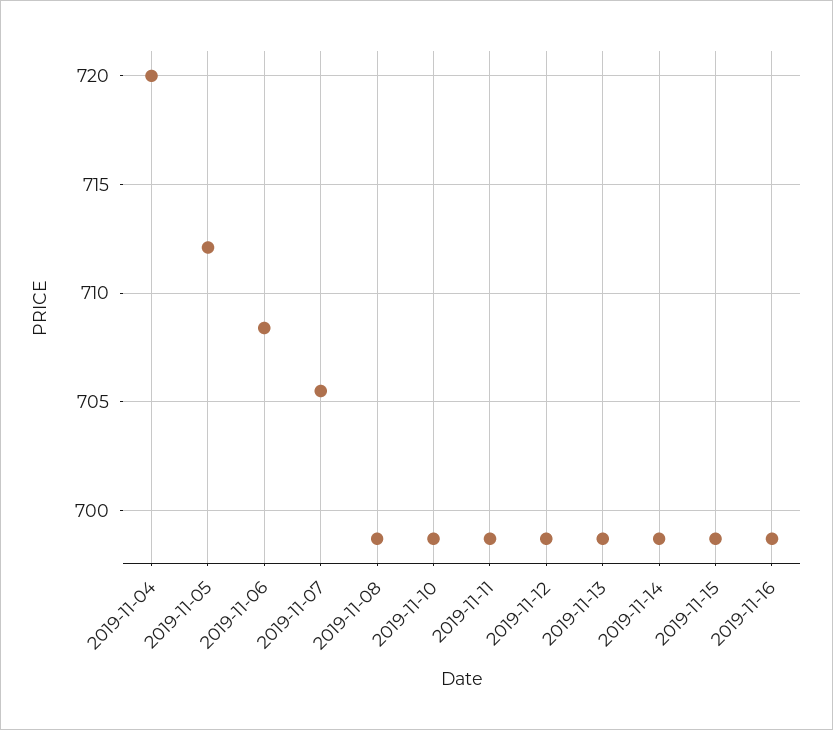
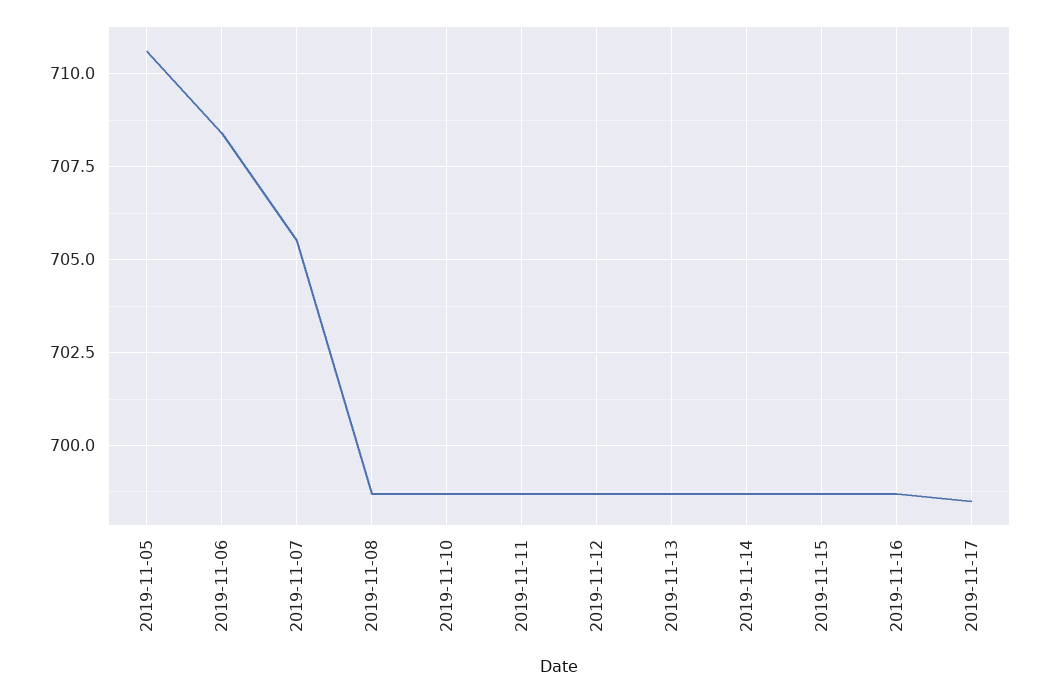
2019-11-04: 720 -> none
2019-11-05: 712 -> 710.5
2019-11-17: none -> 698.5

